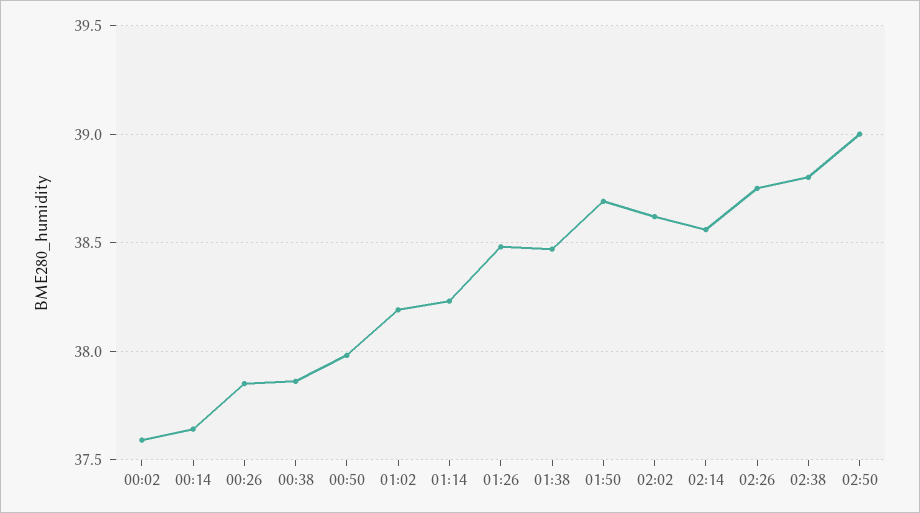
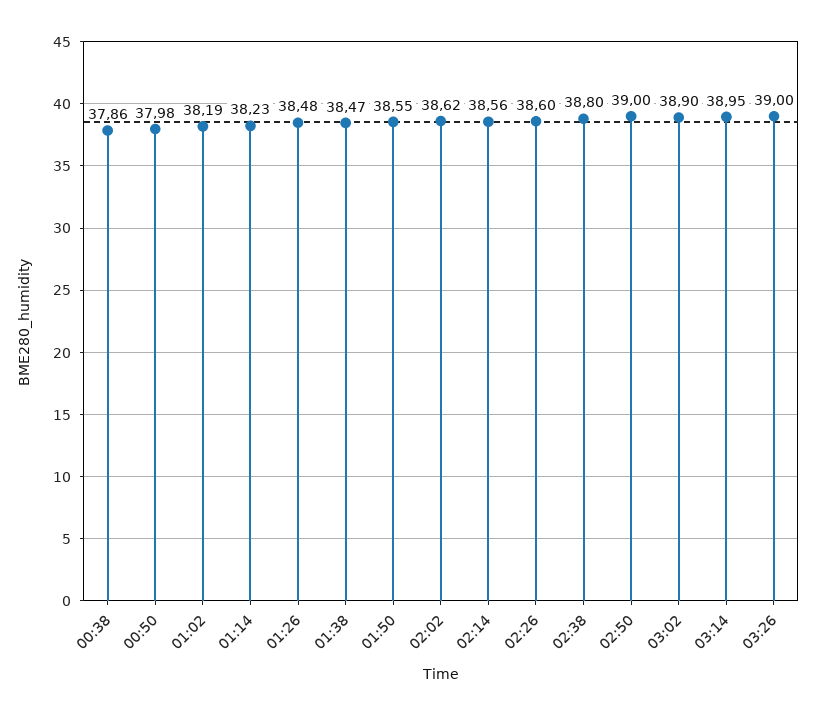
00:02: 37.6 -> none
00:14: 37.65 -> none
00:26: 37.85 -> none
01:50: 38.7 -> 38.55
02:26: 38.75 -> 38.6
03:02: none -> 38.9
03:14: none -> 38.95
03:26: none -> 39

